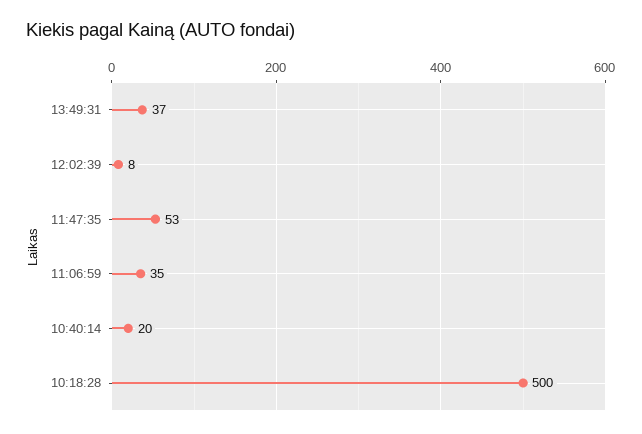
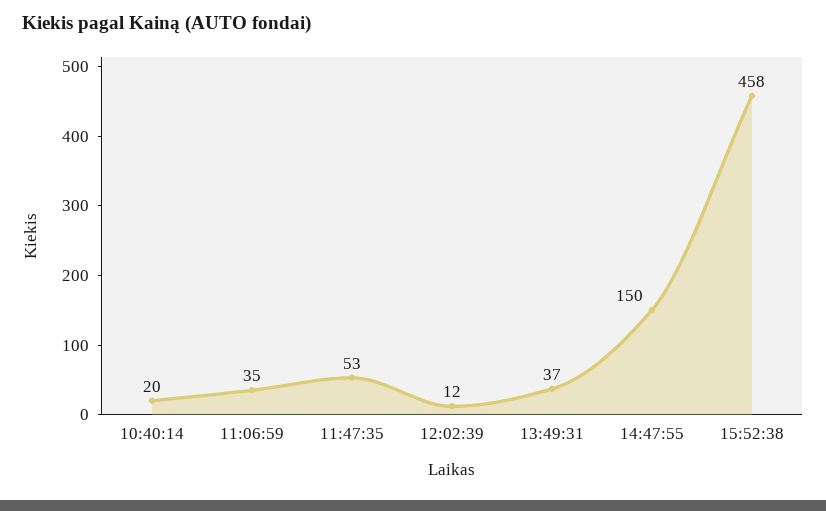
12:02:39: 8 -> 12
10:18:28: 500 -> none
14:47:55: none -> 150
15:52:38: none -> 458

